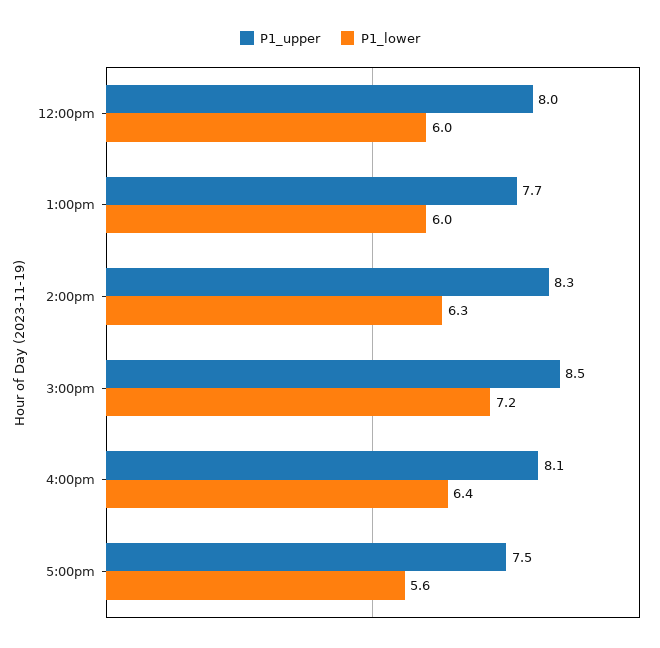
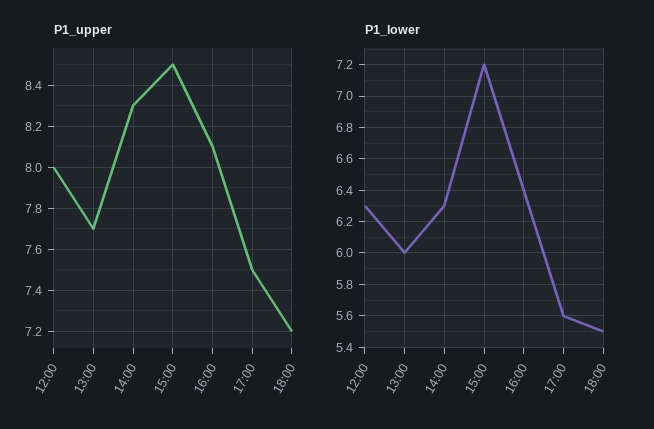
P1_lower, 12:00pm: 6 -> 6.3
P1_upper, 18:00: none -> 7.2
P1_lower, 18:00: none -> 5.5

